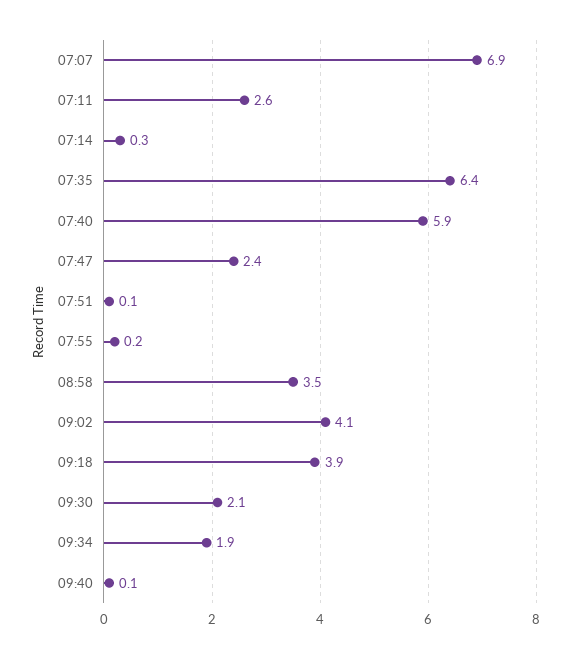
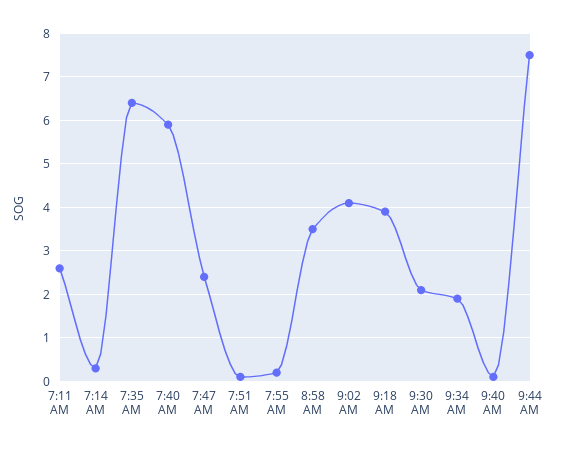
07:07: 6.9 -> none
9:44 AM: none -> 7.5

